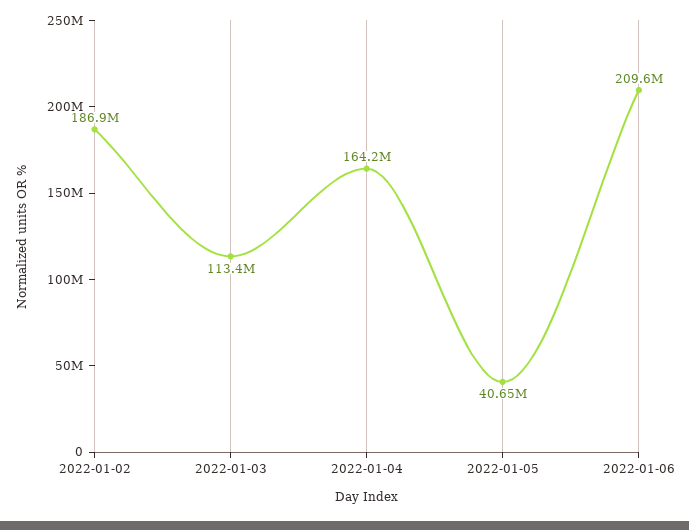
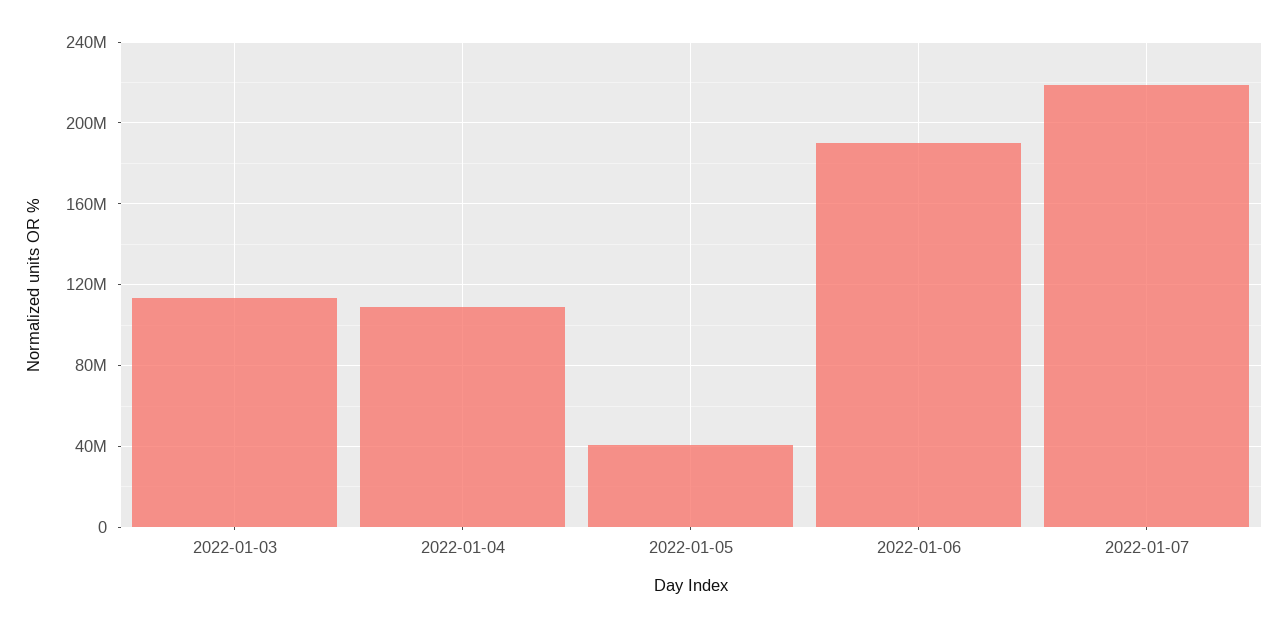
2022-01-02: 186900000 -> none
2022-01-04: 164200000 -> 110000000
2022-01-06: 209600000 -> 190000000
2022-01-07: none -> 220000000

